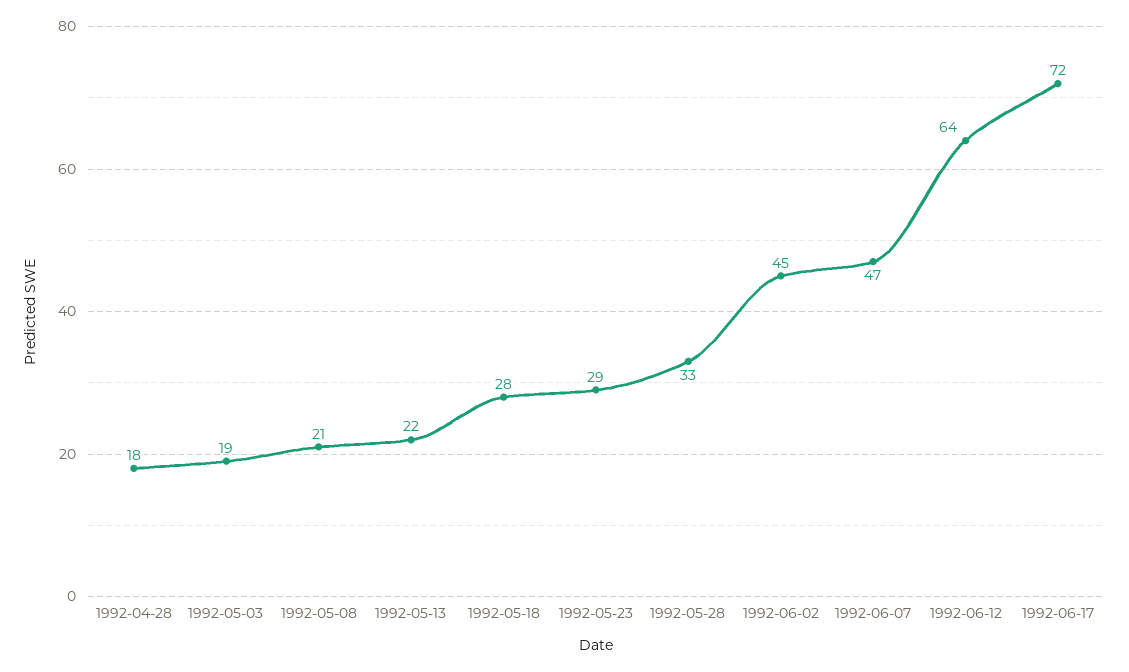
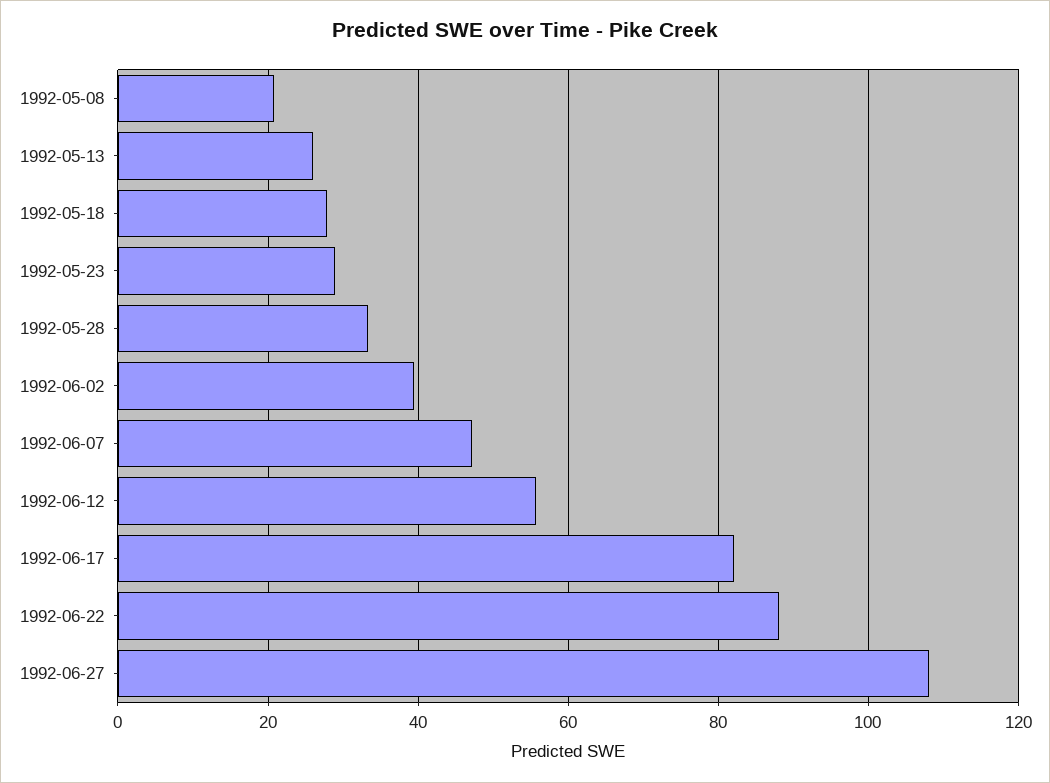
1992-04-28: 18 -> none
1992-05-03: 19 -> none
1992-05-13: 22 -> 26
1992-06-02: 45 -> 40
1992-06-12: 64 -> 56
1992-06-17: 72 -> 82
1992-06-22: none -> 88
1992-06-27: none -> 108

